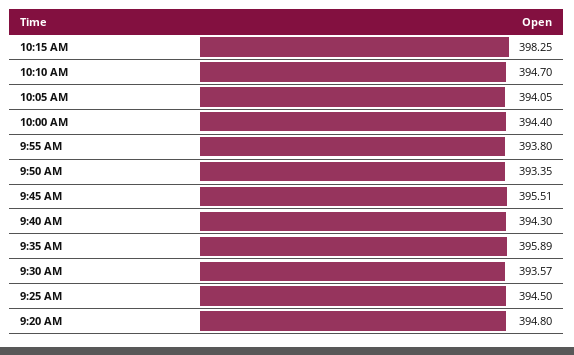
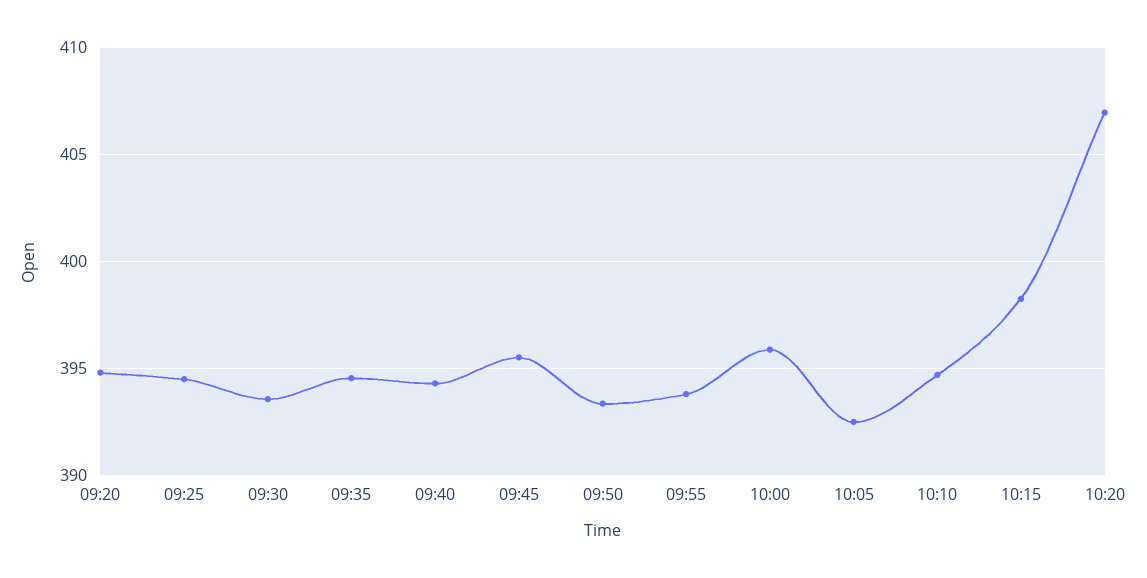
10:05 AM: 394.05 -> 392.5
10:00 AM: 394.4 -> 396
9:35 AM: 395.89 -> 394.5
10:20: none -> 407

